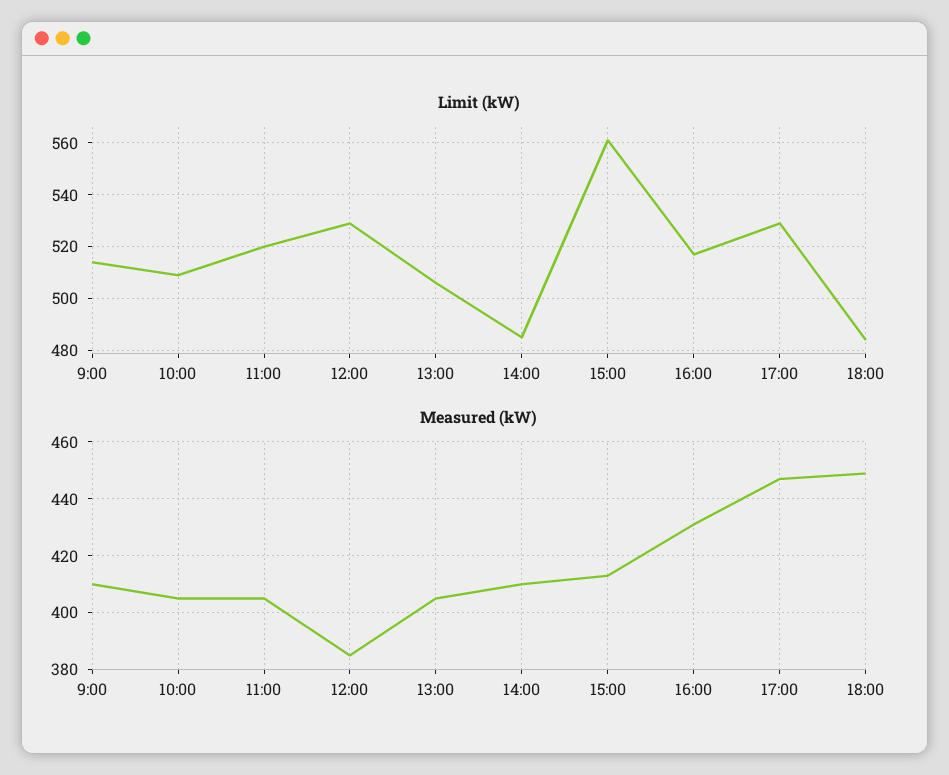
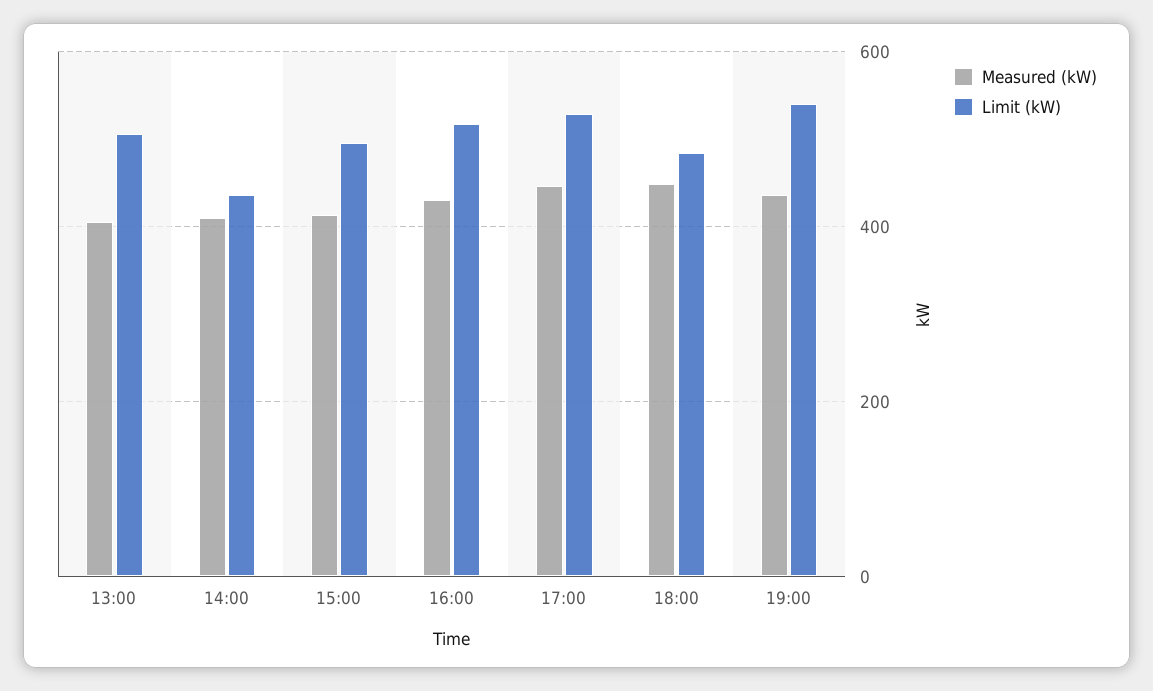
Limit (kW), 9:00: 515 -> none
Limit (kW), 10:00: 510 -> none
Limit (kW), 11:00: 520 -> none
Limit (kW), 12:00: 530 -> none
Limit (kW), 14:00: 485 -> 440
Limit (kW), 15:00: 560 -> 500
Measured (kW), 9:00: 410 -> none
Measured (kW), 10:00: 405 -> none
Measured (kW), 11:00: 405 -> none
Measured (kW), 12:00: 385 -> none
Measured (kW), 19:00: none -> 440
Limit (kW), 19:00: none -> 540

